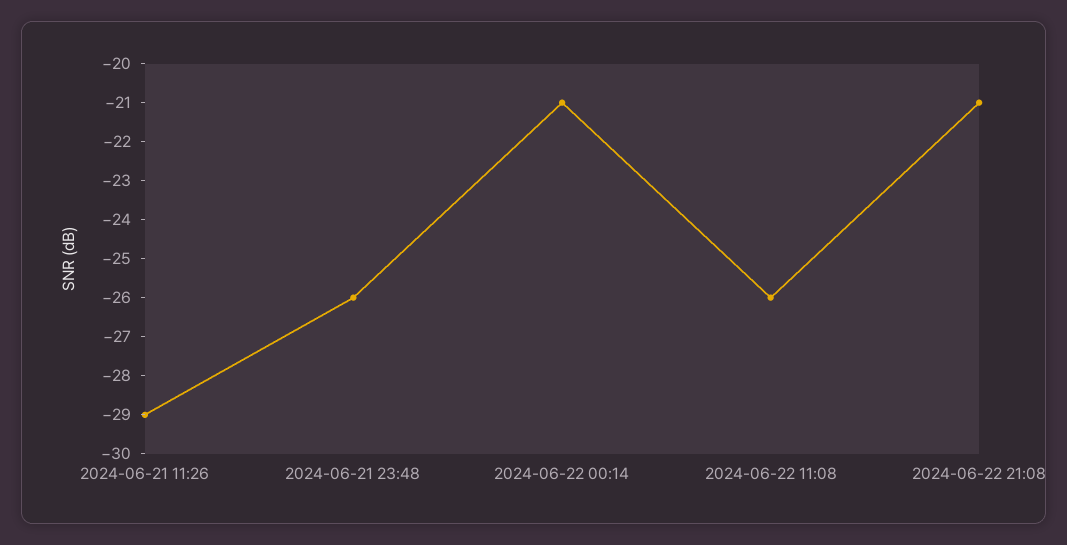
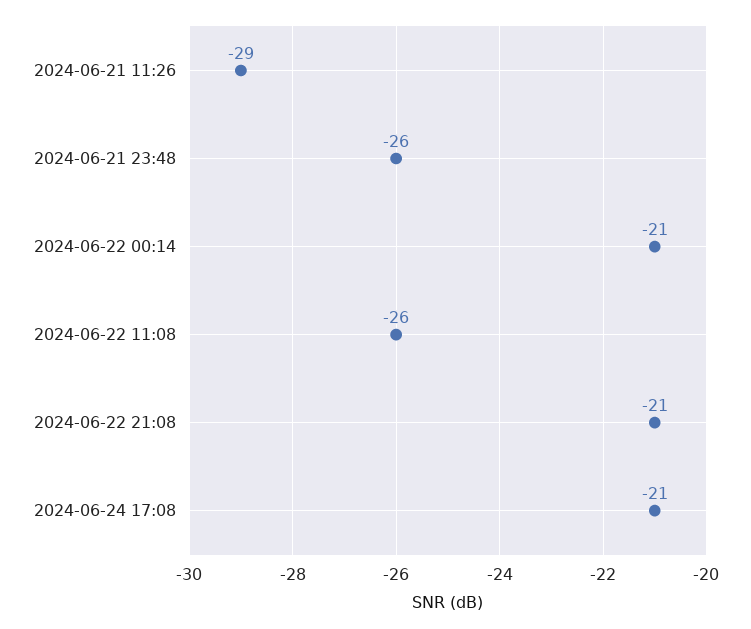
2024-06-24 17:08: none -> -21

